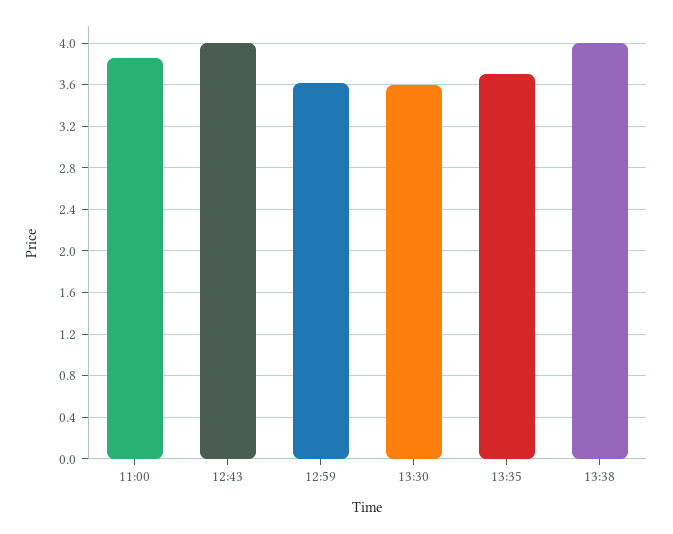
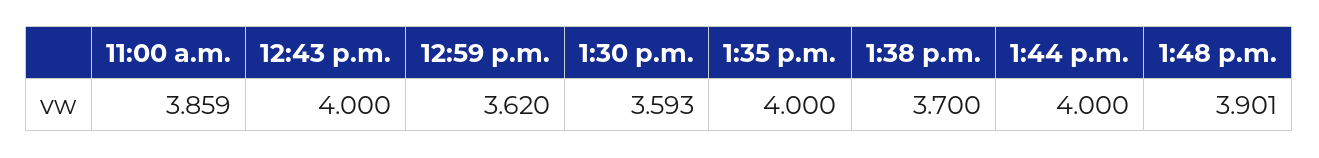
13:35: 3.7 -> 4
13:38: 4 -> 3.7
1:44 p.m.: none -> 4
1:48 p.m.: none -> 3.901

